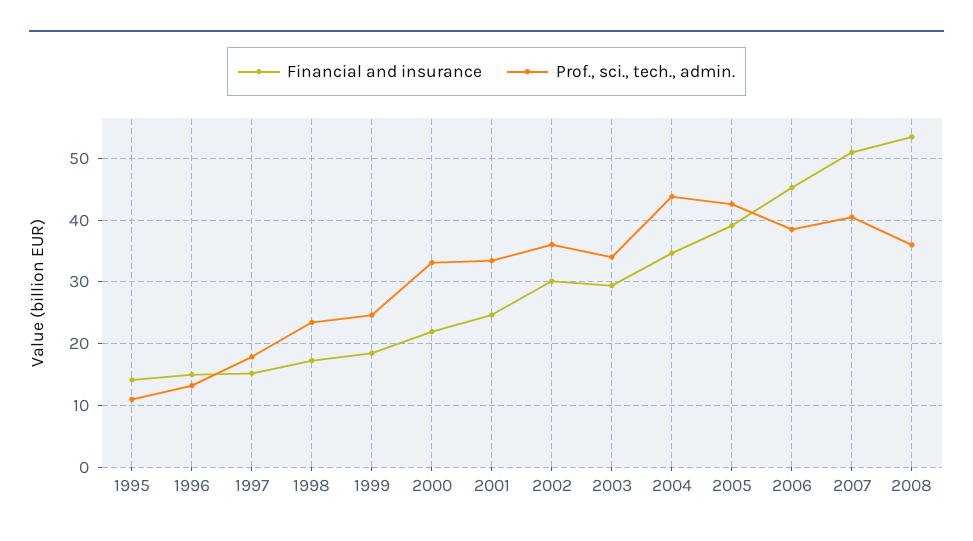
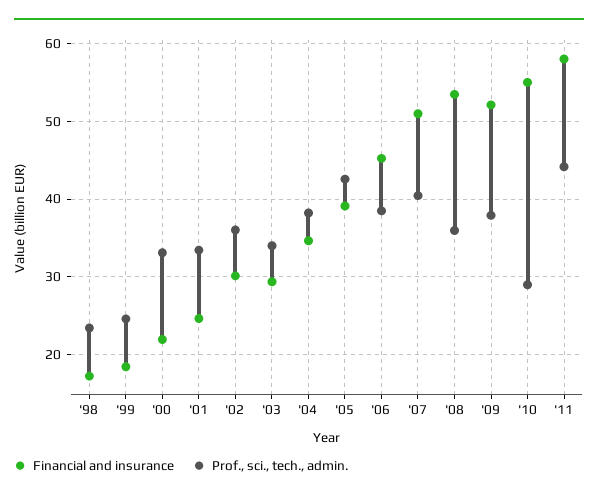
Financial and insurance, 1995: 14 -> none
Prof., sci., tech., admin., 1995: 11 -> none
Financial and insurance, 1996: 15 -> none
Prof., sci., tech., admin., 1996: 13 -> none
Financial and insurance, 1997: 15 -> none
Prof., sci., tech., admin., 1997: 18 -> none
Prof., sci., tech., admin., 2004: 44 -> 38
Financial and insurance, '09: none -> 52
Prof., sci., tech., admin., '09: none -> 38
Financial and insurance, '10: none -> 55
Prof., sci., tech., admin., '10: none -> 29
Financial and insurance, '11: none -> 58
Prof., sci., tech., admin., '11: none -> 44

